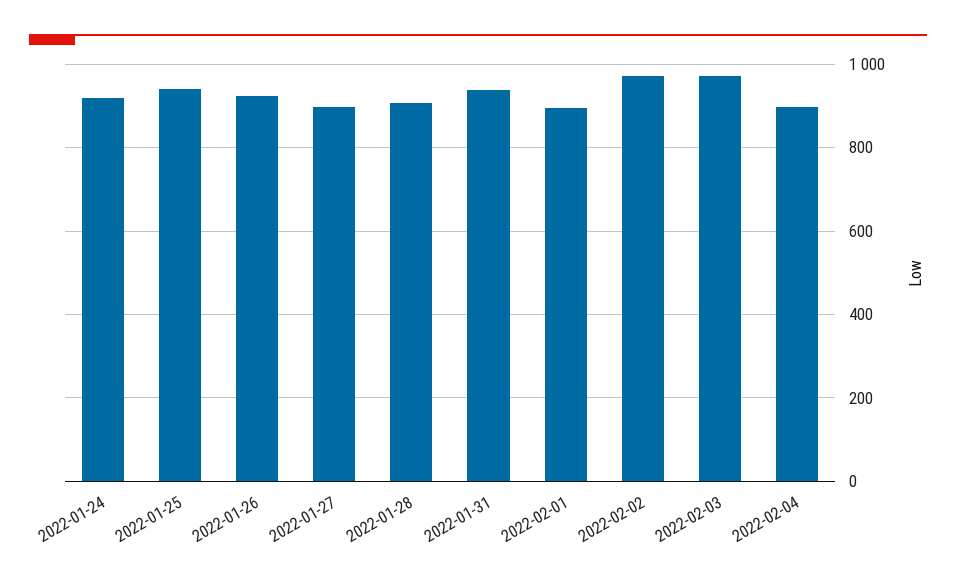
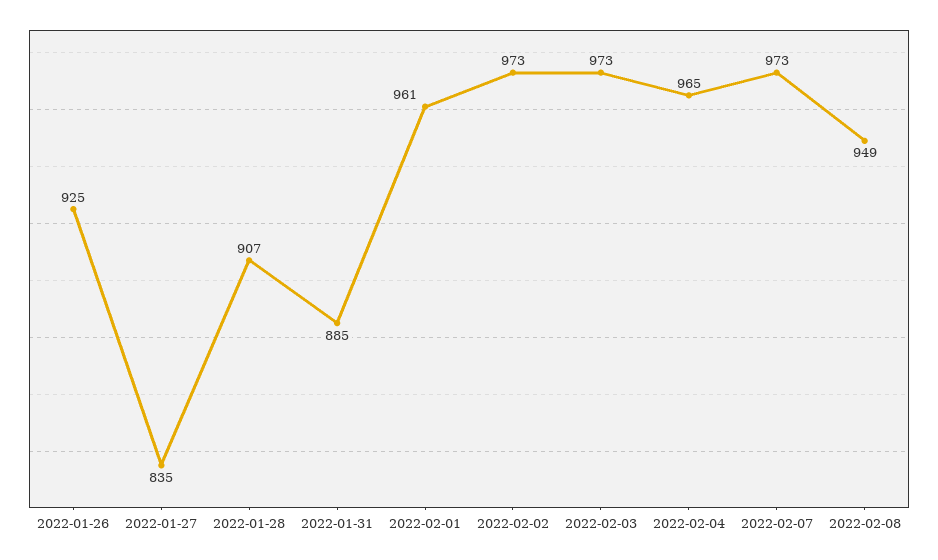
2022-01-24: 920 -> none
2022-01-25: 940 -> none
2022-01-27: 900 -> 835
2022-01-31: 940 -> 885
2022-02-01: 900 -> 961
2022-02-04: 900 -> 965
2022-02-07: none -> 973
2022-02-08: none -> 949

